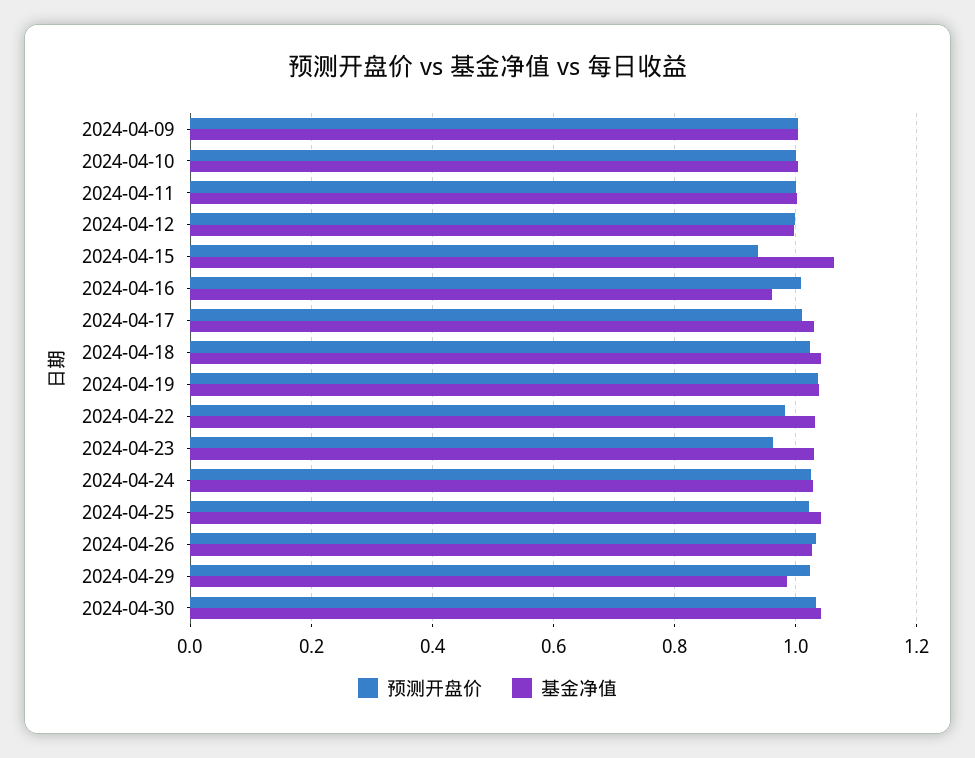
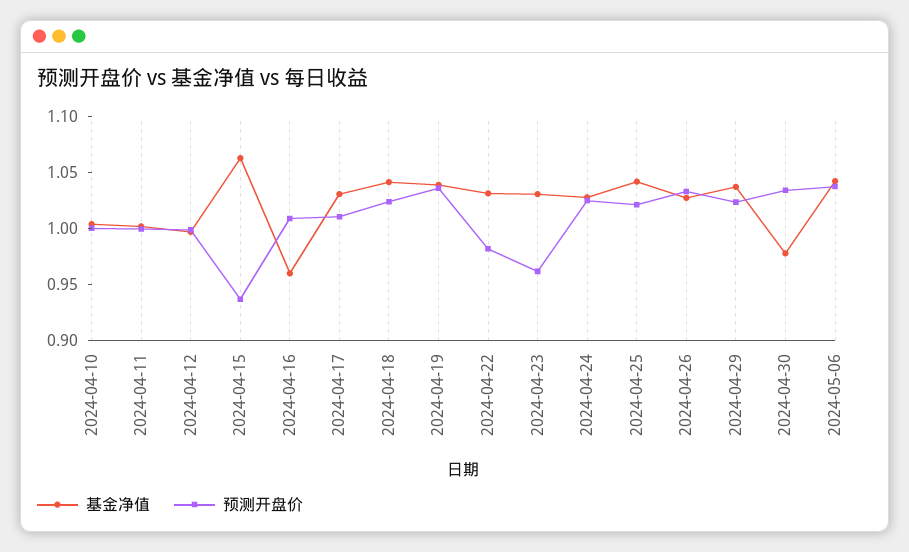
预测开盘价, 2024-04-09: 1 -> none
基金净值, 2024-04-09: 1 -> none
基金净值, 2024-04-29: 0.98 -> 1.04
基金净值, 2024-04-30: 1.04 -> 0.98
基金净值, 2024-05-06: none -> 1.04
预测开盘价, 2024-05-06: none -> 1.04

